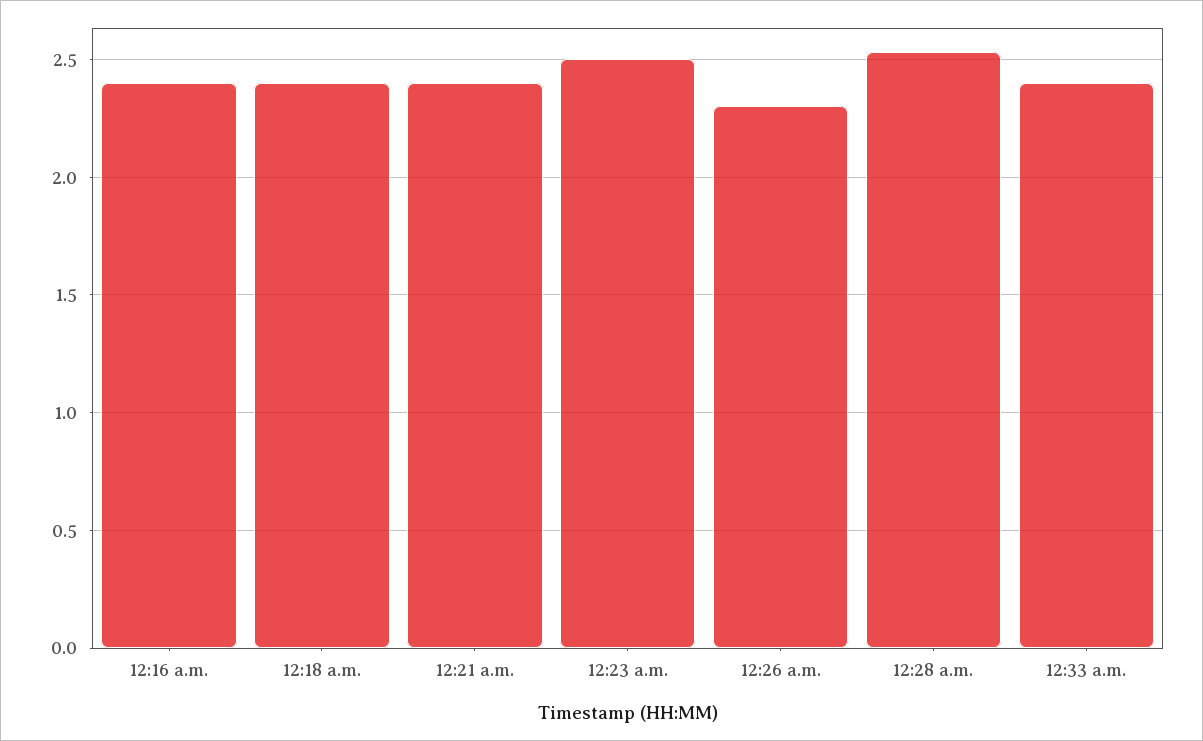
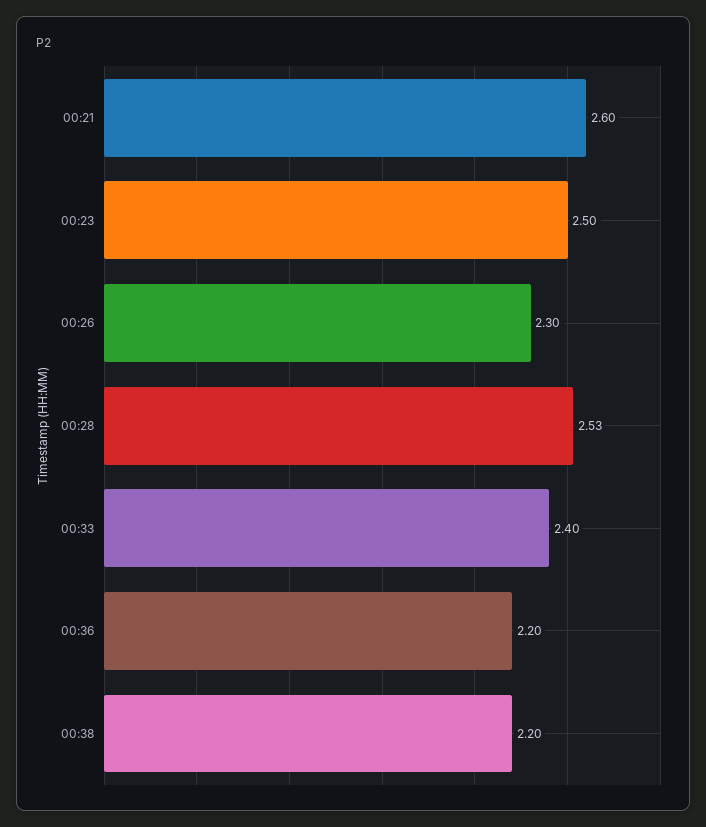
12:16 a.m.: 2.4 -> none
12:18 a.m.: 2.4 -> none
12:21 a.m.: 2.4 -> 2.6
00:36: none -> 2.2
00:38: none -> 2.2

